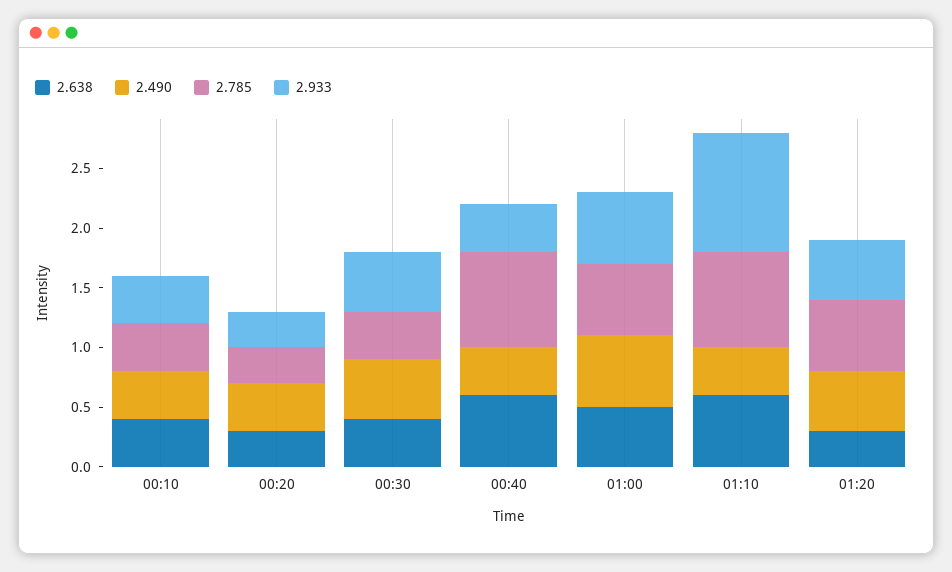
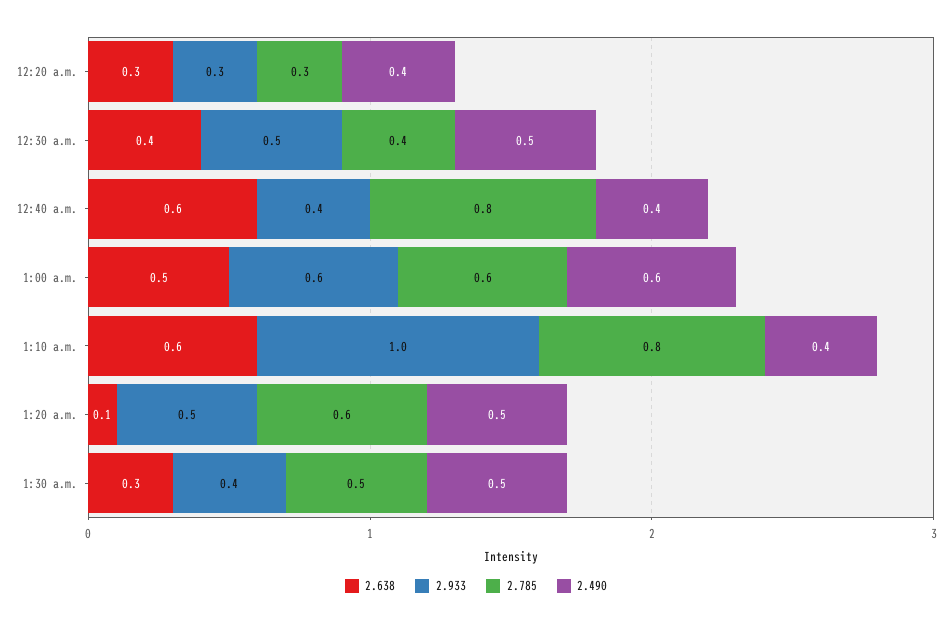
2.638, 00:10: 0.4 -> none
2.490, 00:10: 0.4 -> none
2.785, 00:10: 0.4 -> none
2.933, 00:10: 0.4 -> none
2.638, 01:20: 0.3 -> 0.1
2.638, 1:30 a.m.: none -> 0.3
2.933, 1:30 a.m.: none -> 0.4
2.785, 1:30 a.m.: none -> 0.5
2.490, 1:30 a.m.: none -> 0.5

